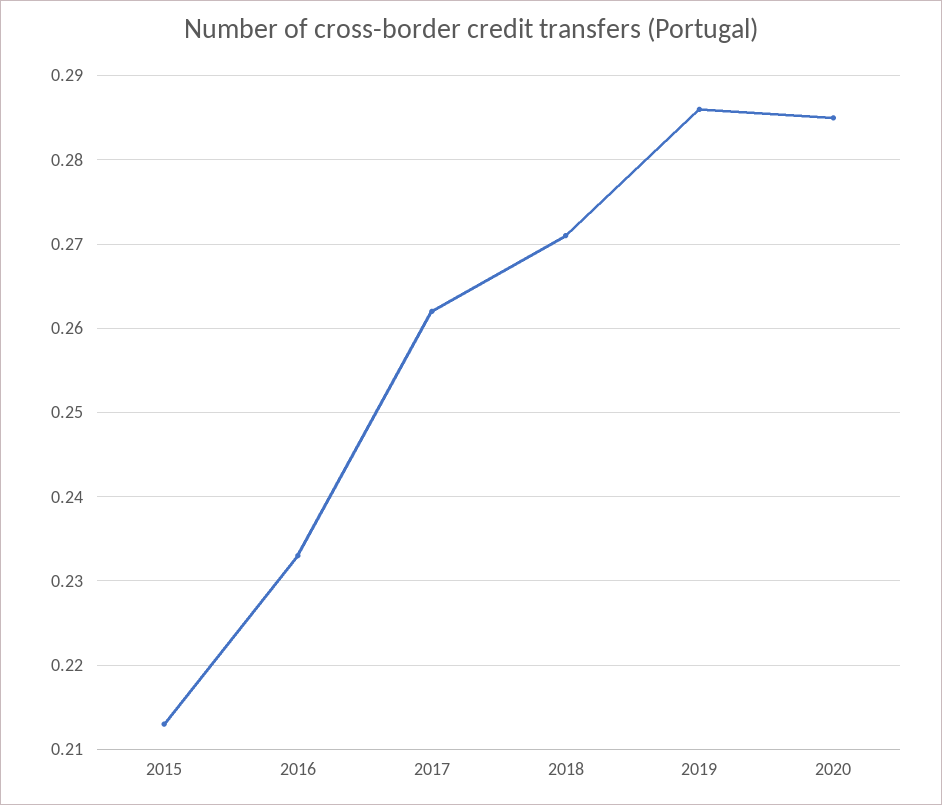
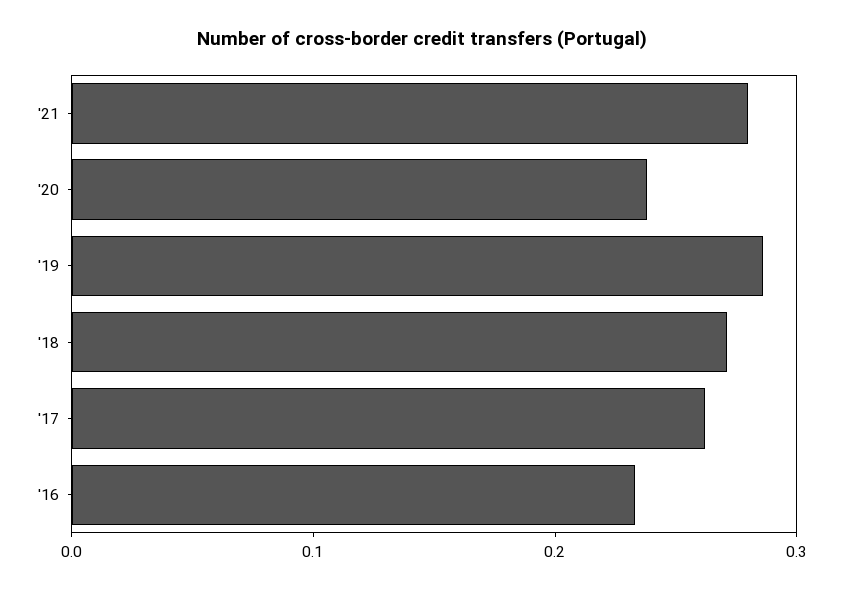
2015: 0.213 -> none
2020: 0.285 -> 0.24
'21: none -> 0.28

